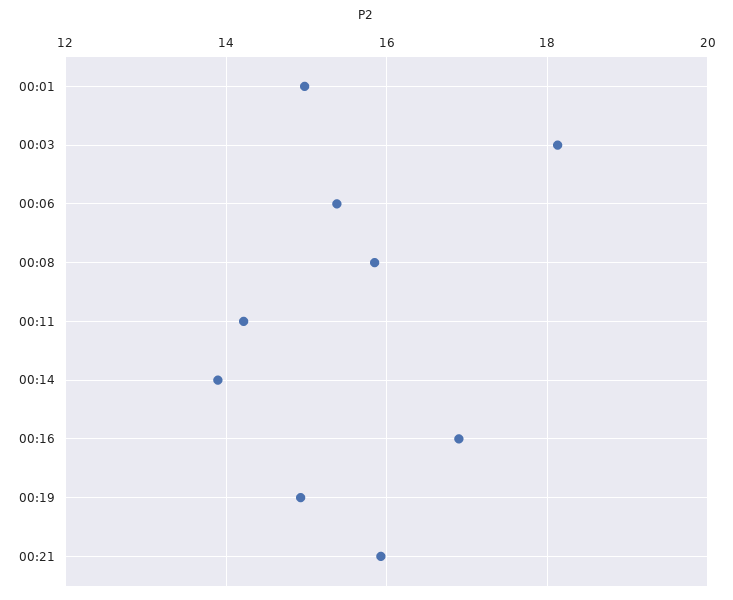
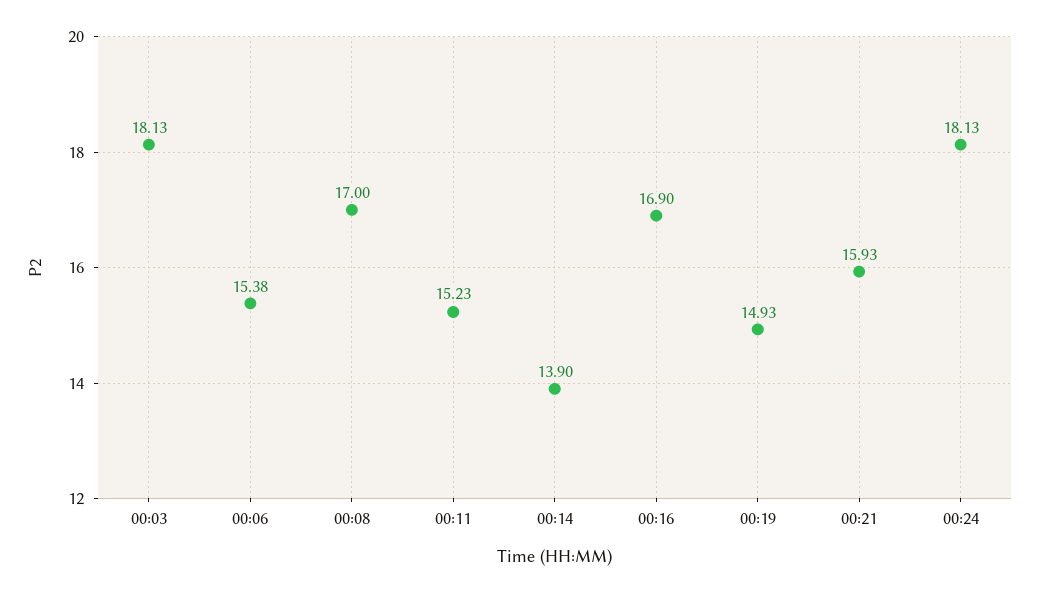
00:01: 15 -> none
00:08: 15.8 -> 17
00:11: 14.2 -> 15.23
00:24: none -> 18.13

